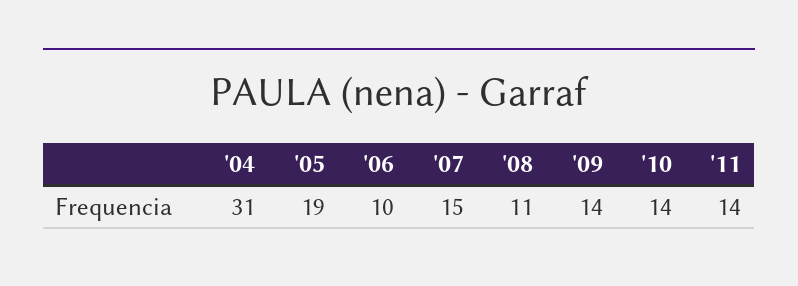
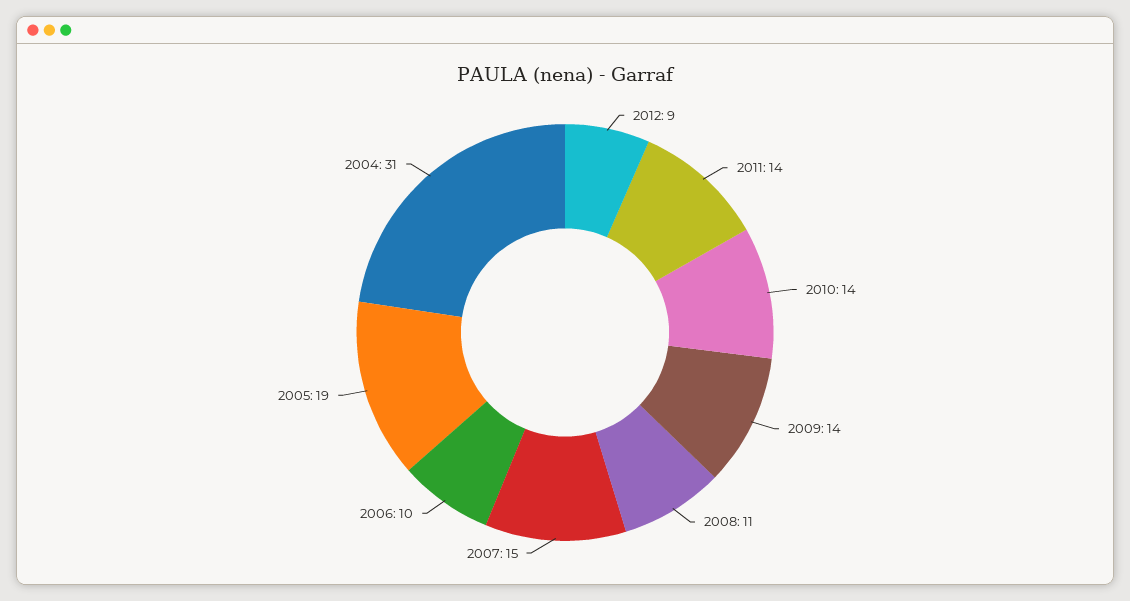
2012: none -> 9

